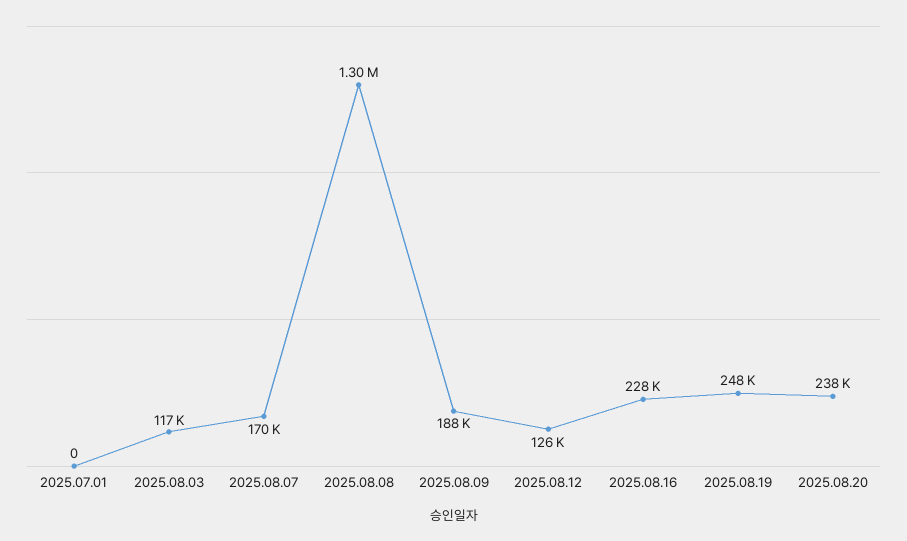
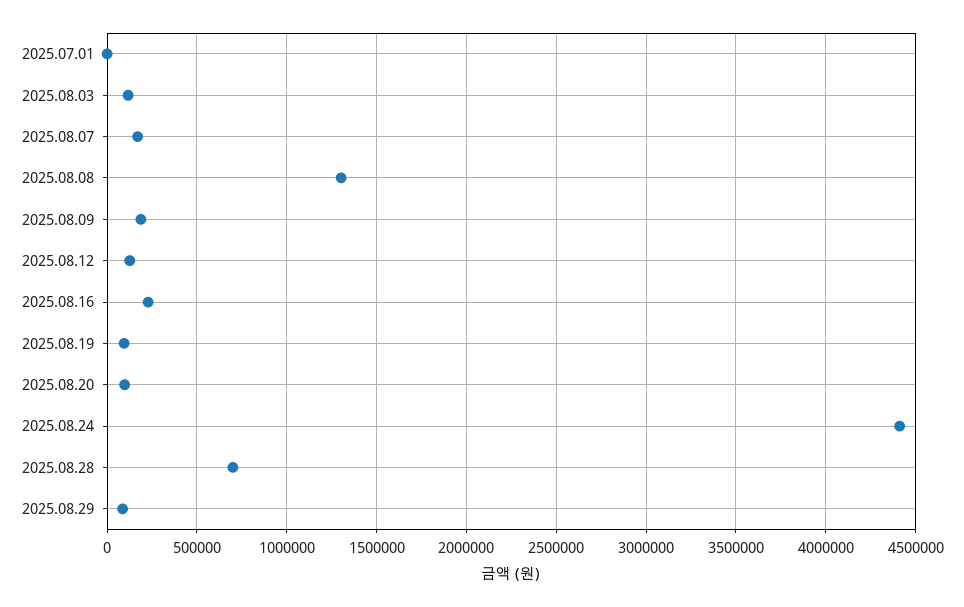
2025.08.19: 248000 -> 100000
2025.08.20: 238000 -> 100000
2025.08.24: none -> 4400000
2025.08.28: none -> 700000
2025.08.29: none -> 100000

